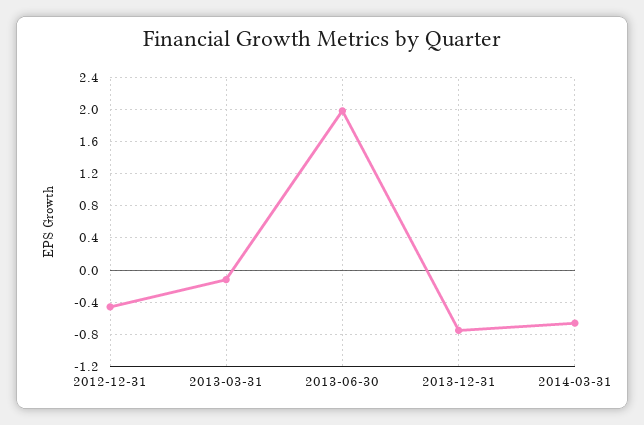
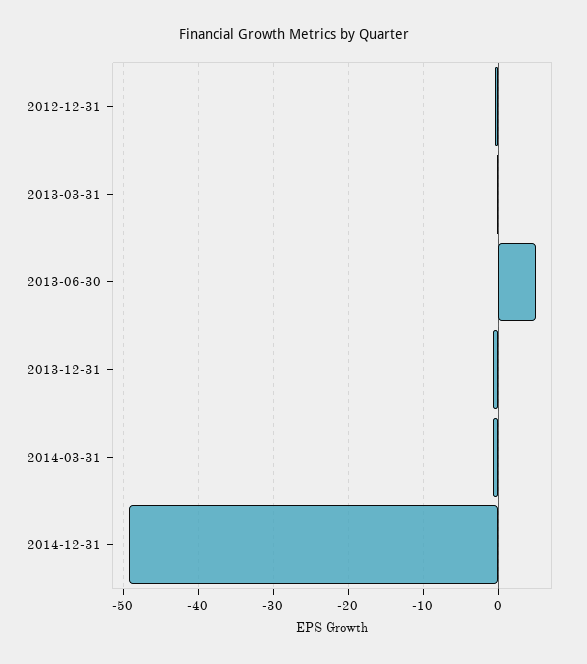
2013-06-30: 2 -> 5
2014-12-31: none -> -49

